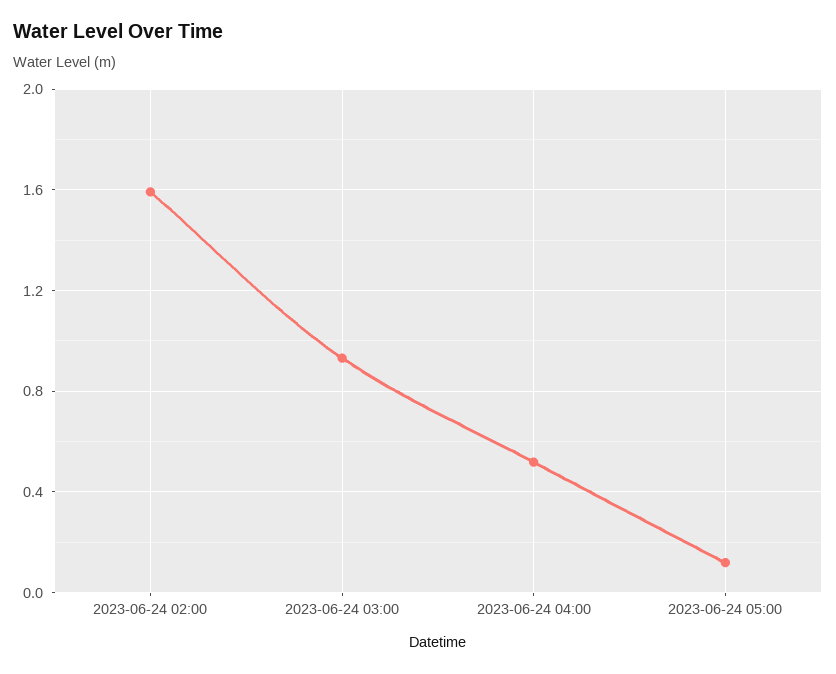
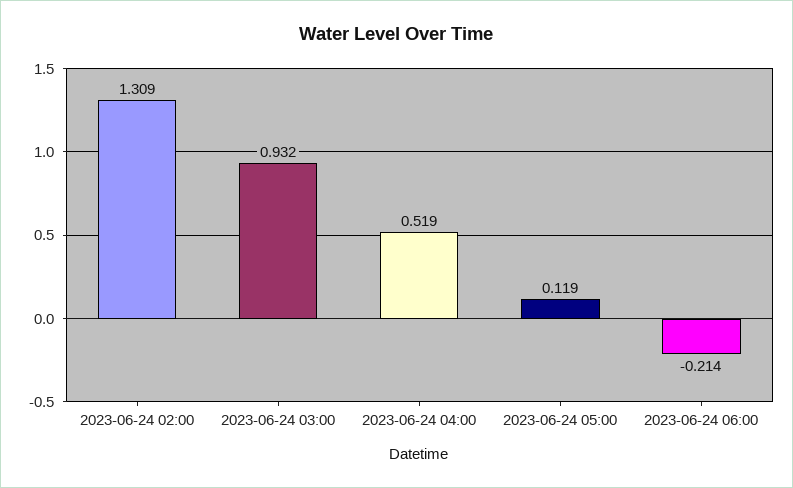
2023-06-24 02:00: 1.6 -> 1.309
2023-06-24 06:00: none -> -0.214

